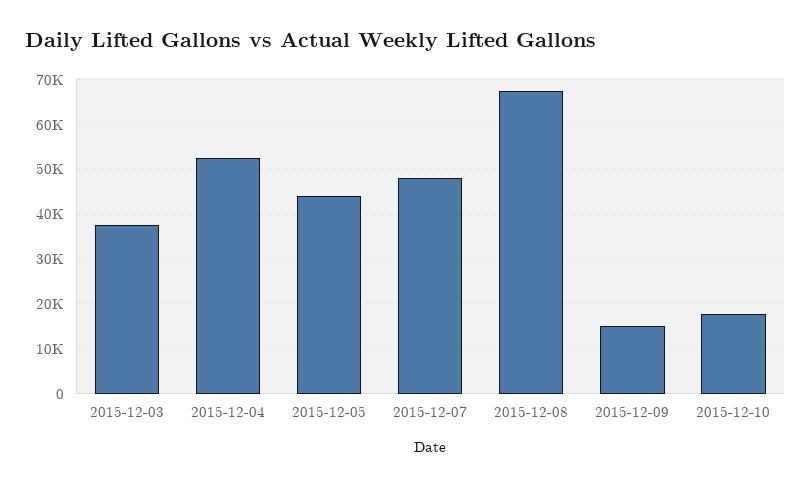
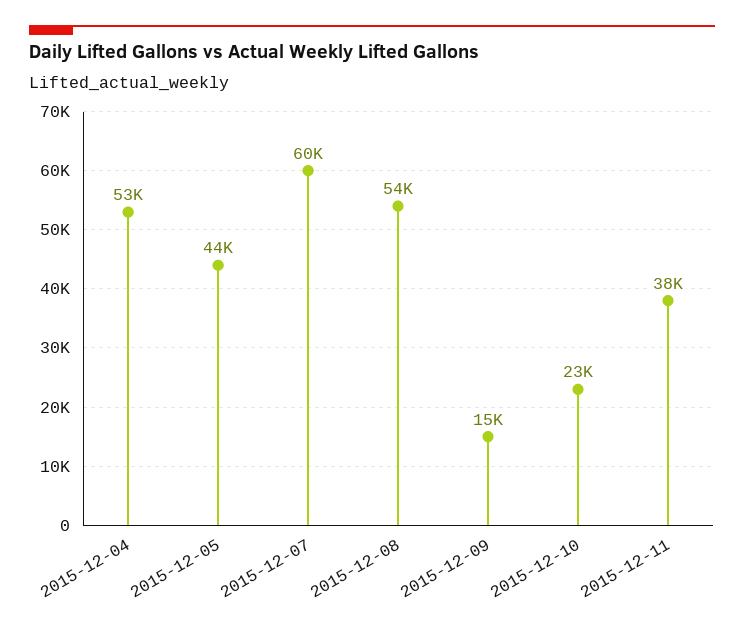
2015-12-03: 38000 -> none
2015-12-07: 48000 -> 60000
2015-12-08: 68000 -> 54000
2015-12-10: 18000 -> 23000
2015-12-11: none -> 38000

